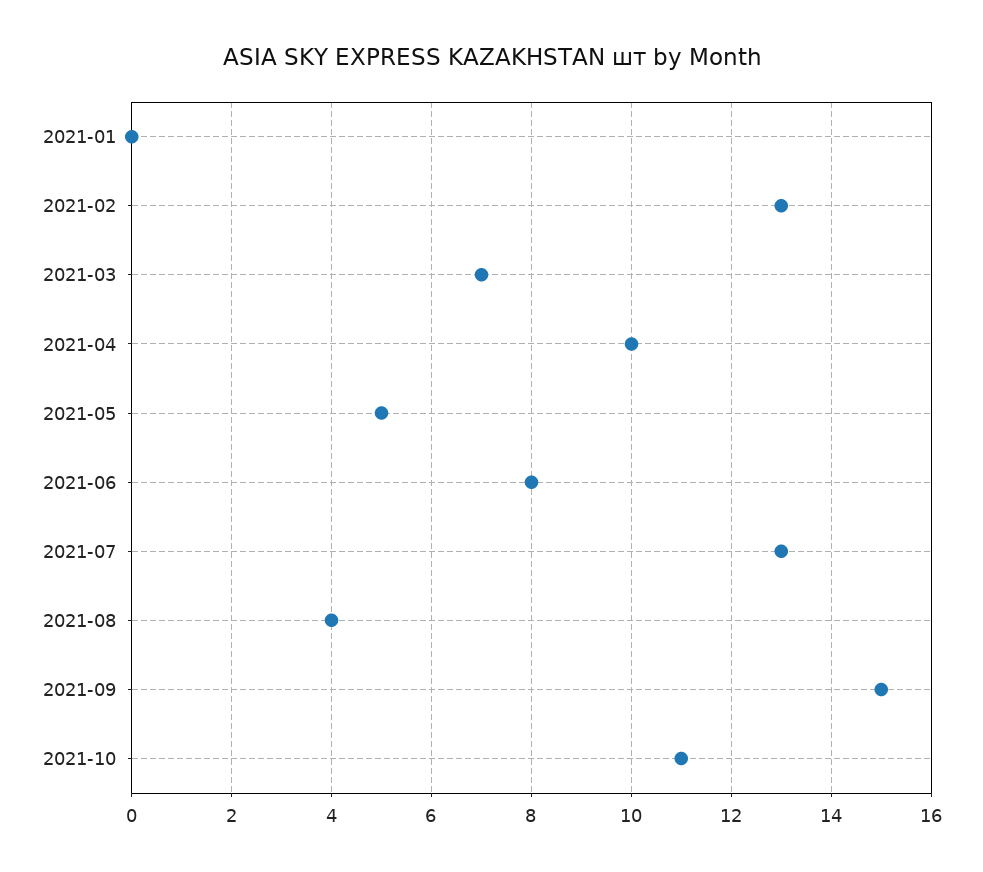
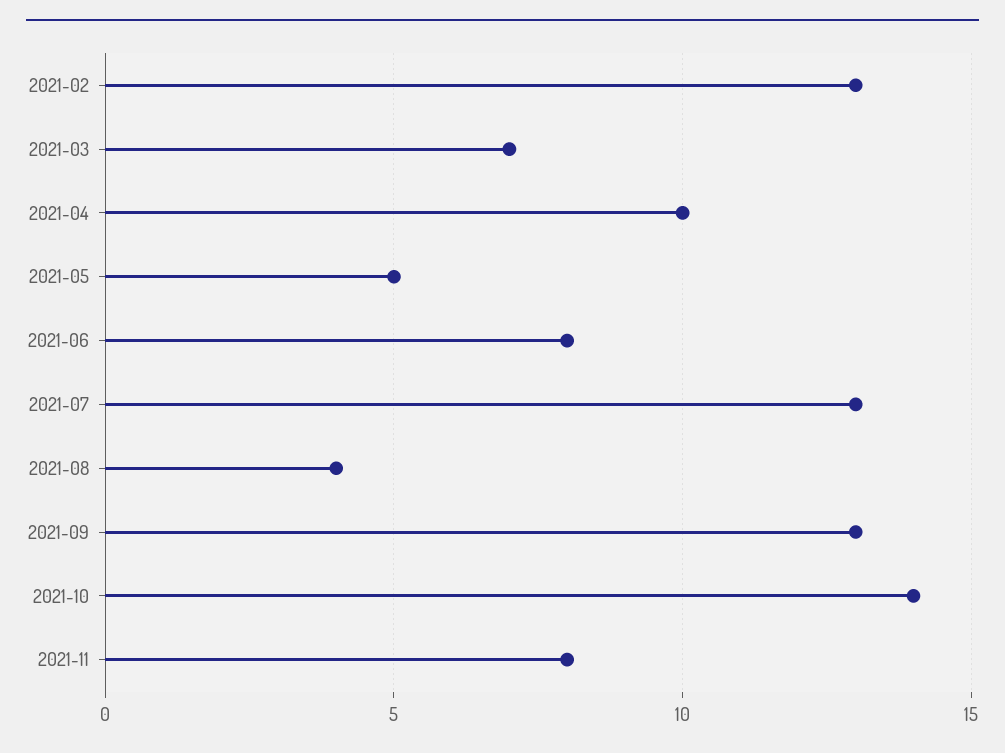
2021-01: 0 -> none
2021-09: 15 -> 13
2021-10: 11 -> 14
2021-11: none -> 8

